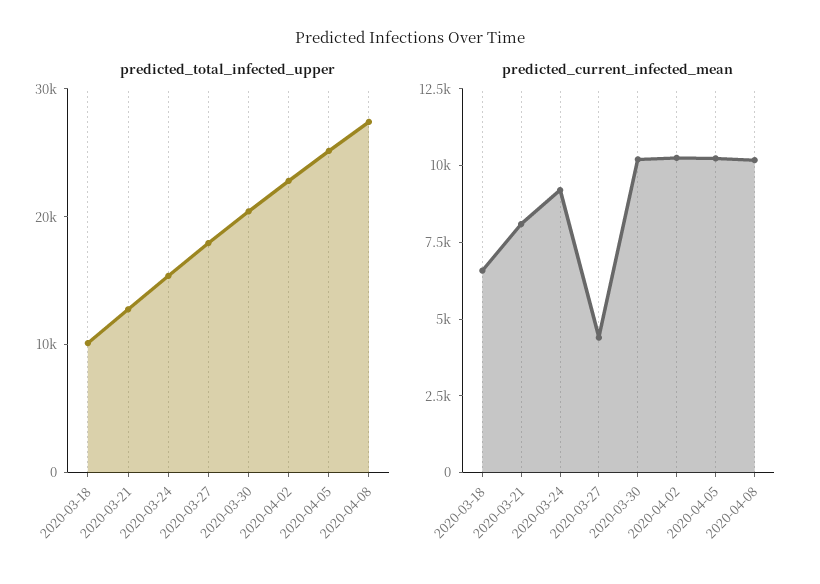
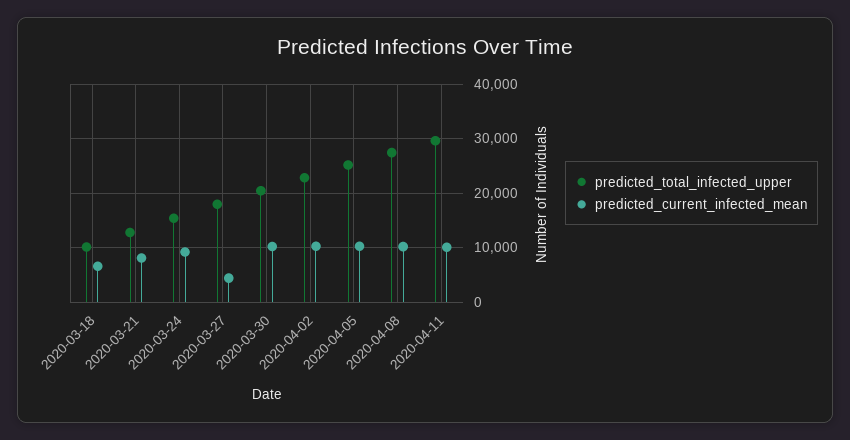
predicted_total_infected_upper, 2020-04-11: none -> 30000
predicted_current_infected_mean, 2020-04-11: none -> 10000

